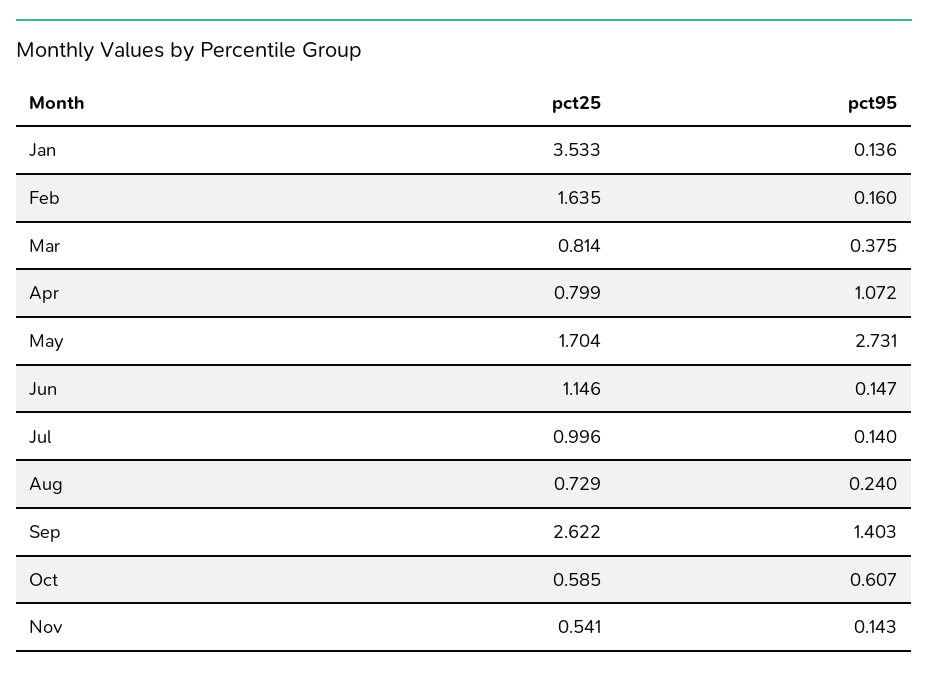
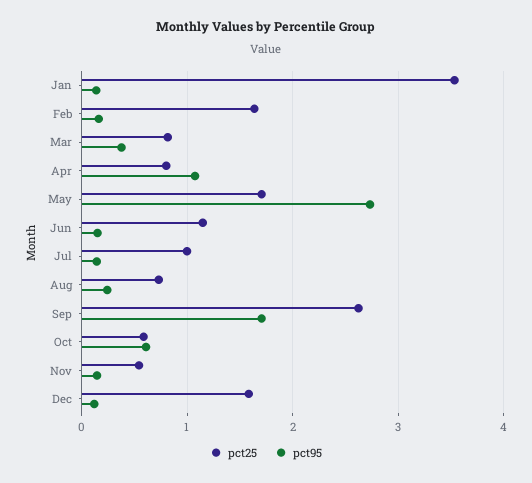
pct95, Sep: 1.403 -> 1.7
pct25, Dec: none -> 1.6
pct95, Dec: none -> 0.1

